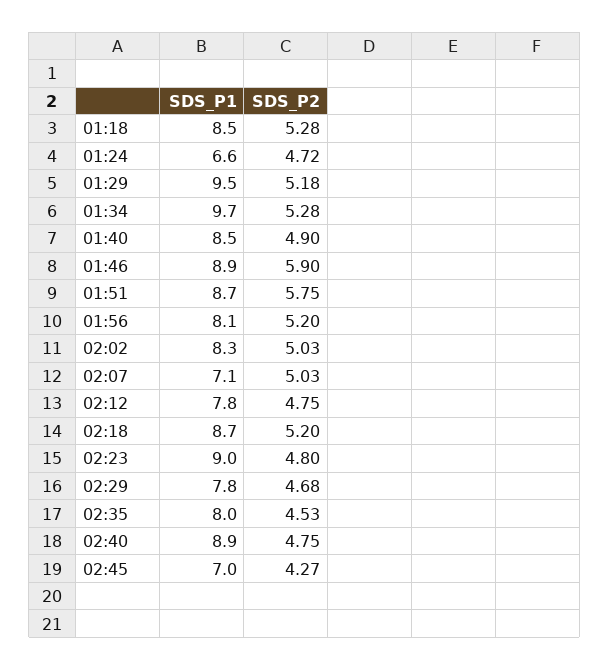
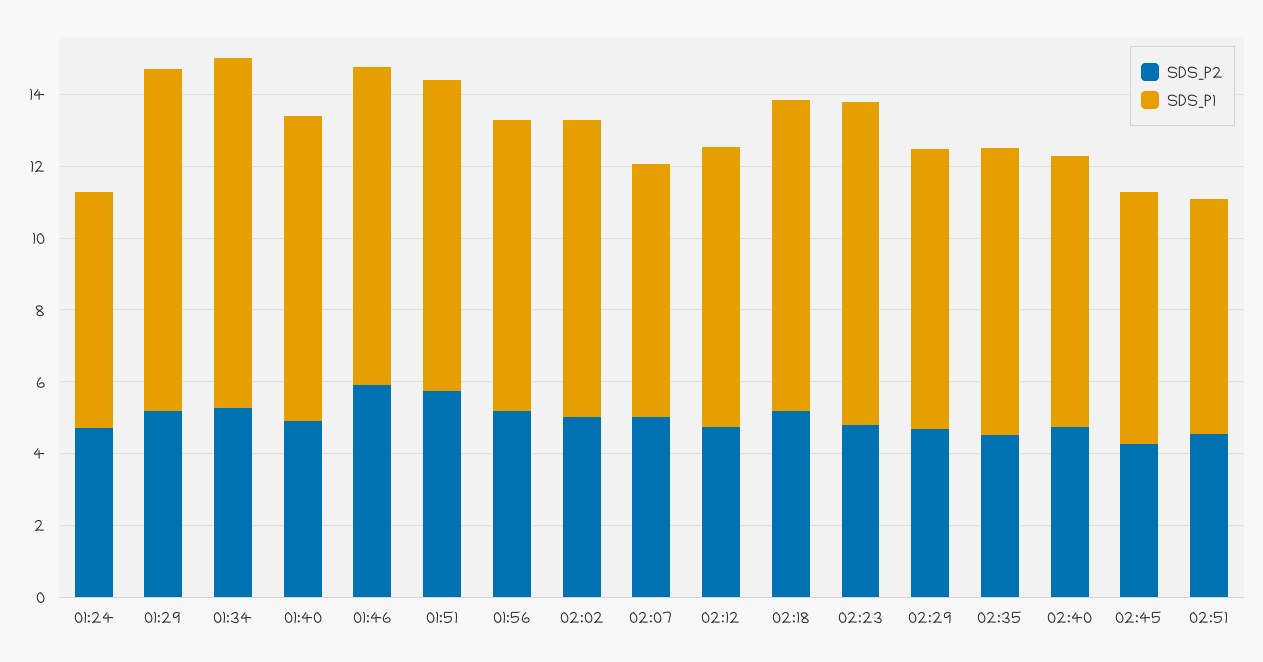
SDS_P1, 01:18: 8.5 -> none
SDS_P2, 01:18: 5.28 -> none
SDS_P1, 02:40: 8.9 -> 7.5
SDS_P2, 02:51: none -> 4.5
SDS_P1, 02:51: none -> 6.5

